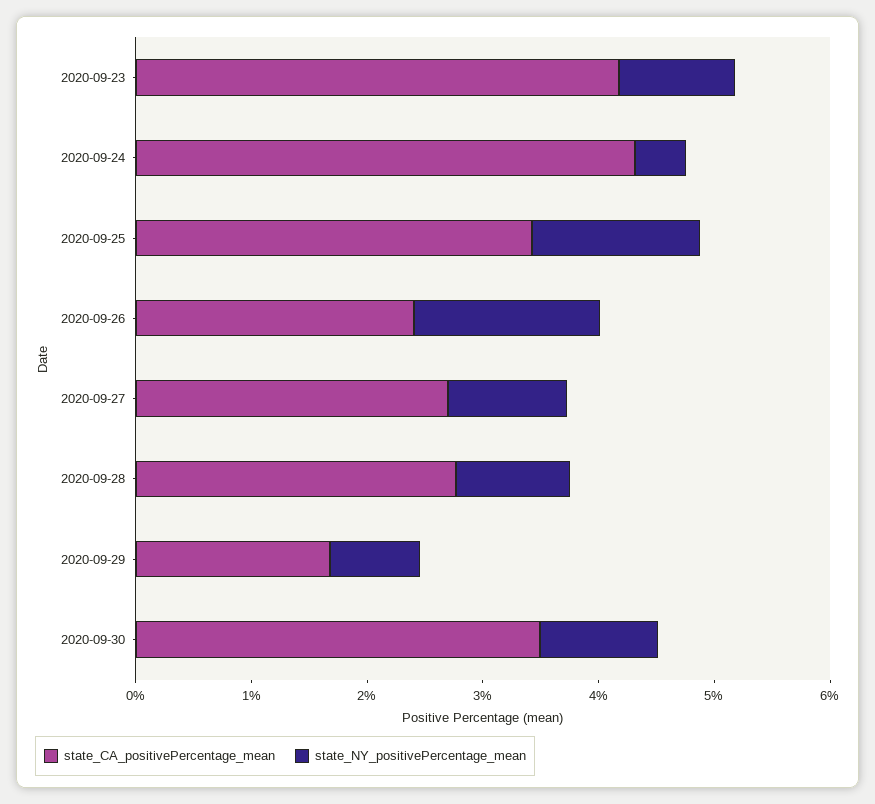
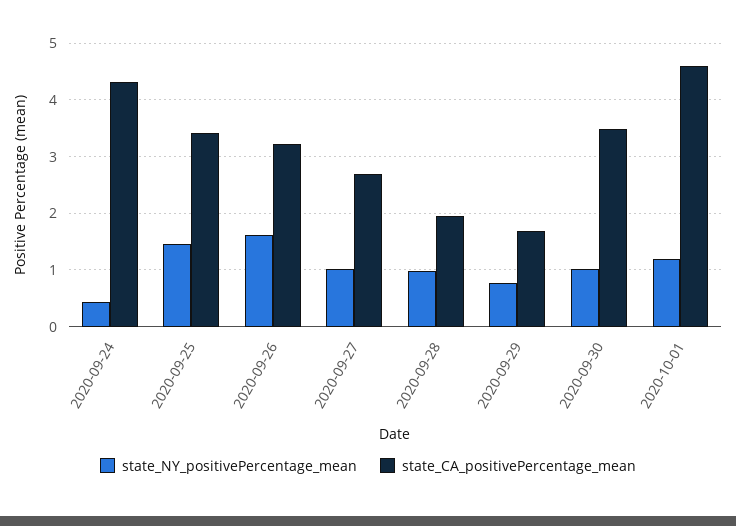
state_CA_positivePercentage_mean, 2020-09-23: 4.2 -> none
state_NY_positivePercentage_mean, 2020-09-23: 1 -> none
state_CA_positivePercentage_mean, 2020-09-26: 2.4 -> 3.2
state_CA_positivePercentage_mean, 2020-09-28: 2.8 -> 2
state_NY_positivePercentage_mean, 2020-10-01: none -> 1.2
state_CA_positivePercentage_mean, 2020-10-01: none -> 4.6

